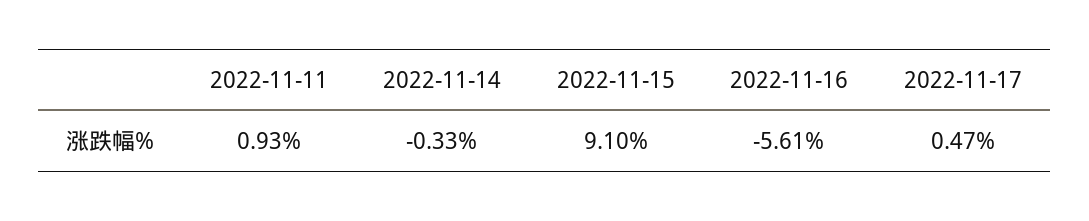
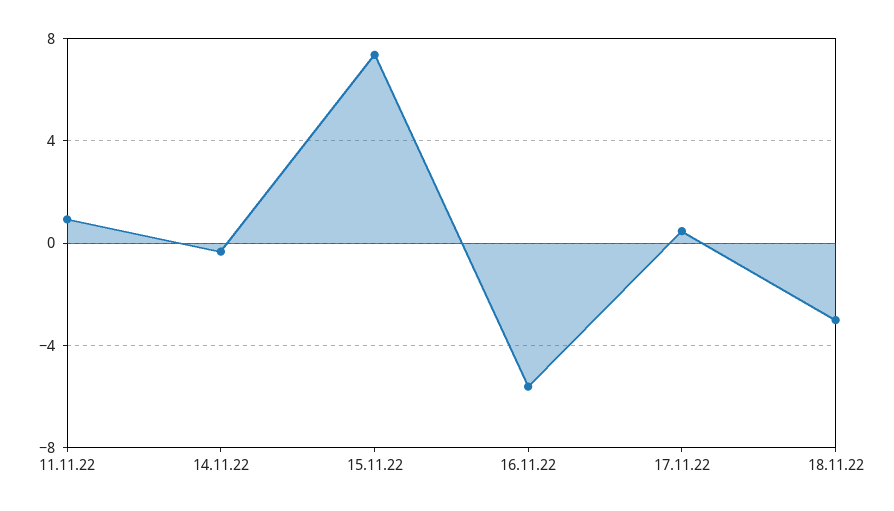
2022-11-15: 9.1 -> 7.5
18.11.22: none -> -3

